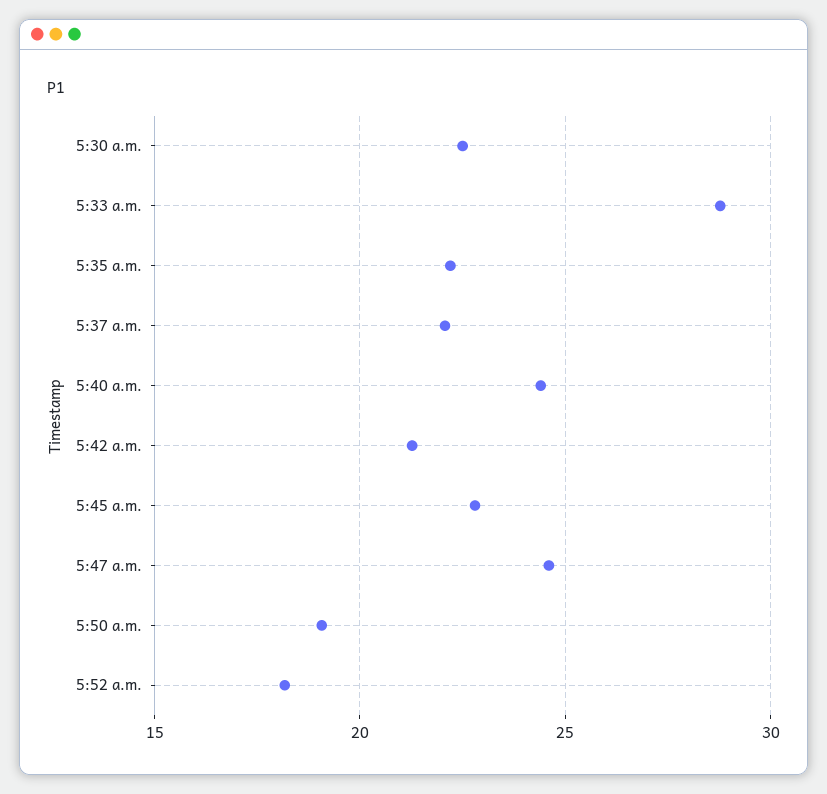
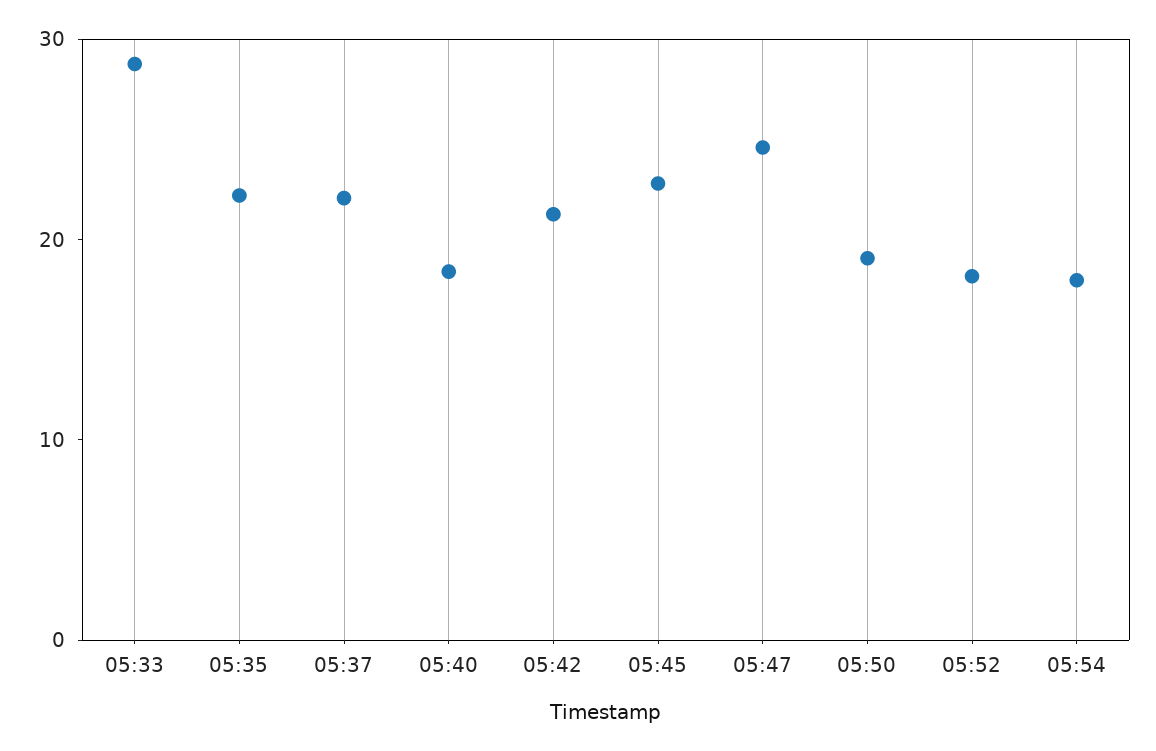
5:30 a.m.: 22.5 -> none
5:40 a.m.: 24.5 -> 18
05:54: none -> 18

